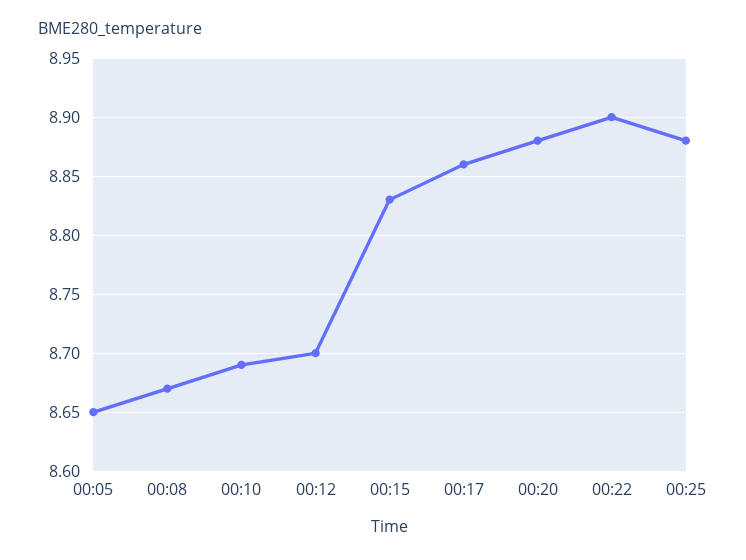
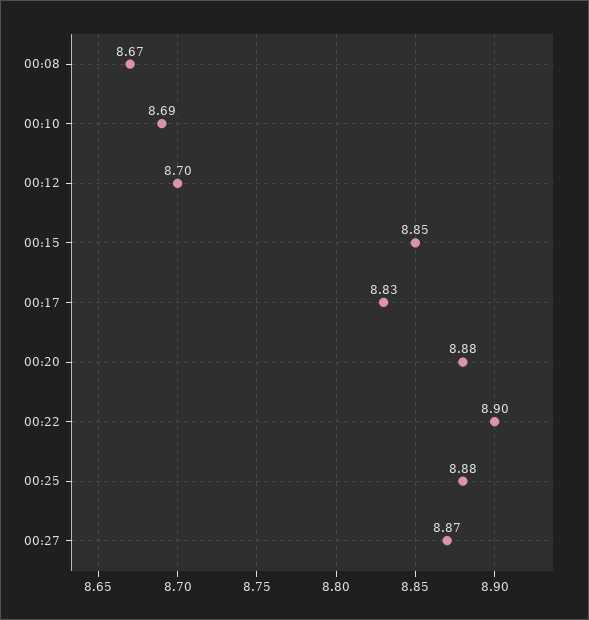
00:05: 8.65 -> none
00:15: 8.83 -> 8.85
00:17: 8.86 -> 8.83
00:27: none -> 8.87

